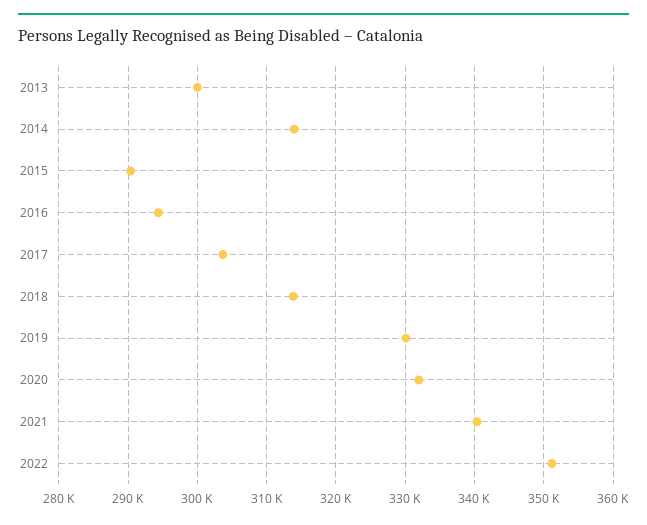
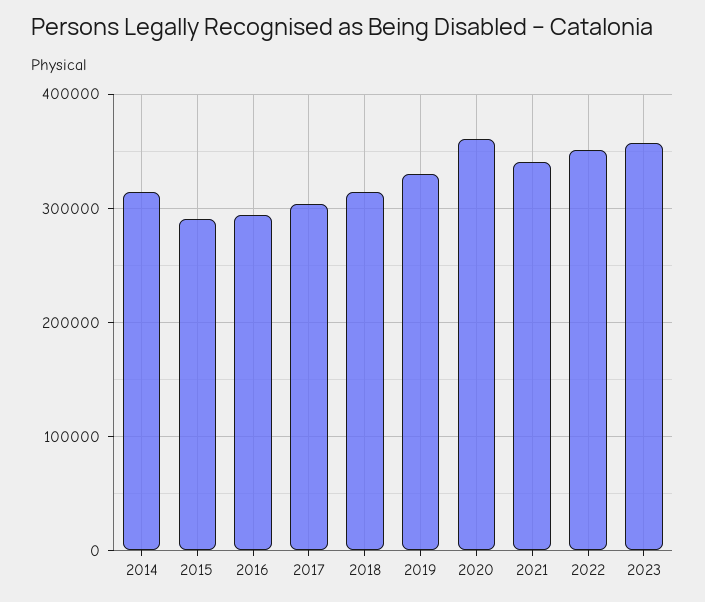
2013: 300000 -> none
2020: 332000 -> 360000
2023: none -> 360000

